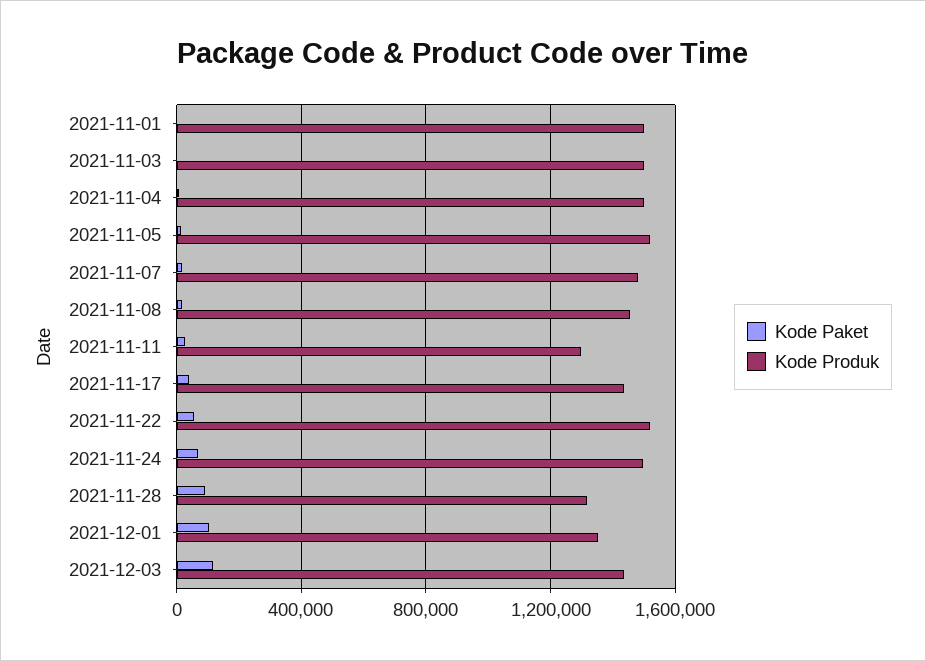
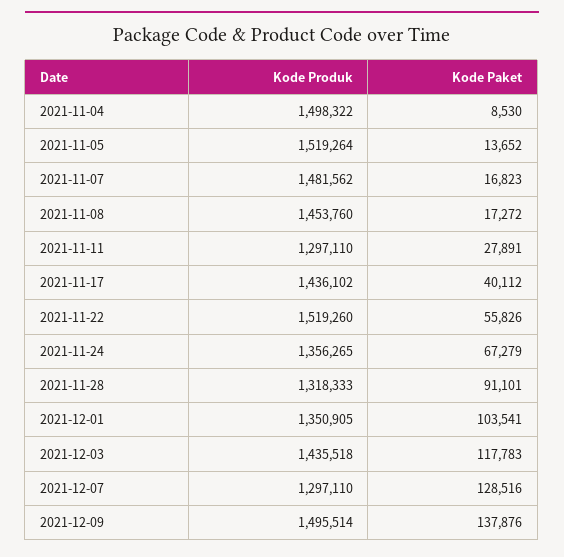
Kode Paket, 2021-11-01: 0 -> none
Kode Produk, 2021-11-01: 1500000 -> none
Kode Paket, 2021-11-03: 0 -> none
Kode Produk, 2021-11-03: 1500000 -> none
Kode Produk, 2021-11-24: 1500000 -> 1356265
Kode Produk, 2021-12-07: none -> 1297110
Kode Paket, 2021-12-07: none -> 128516
Kode Produk, 2021-12-09: none -> 1495514
Kode Paket, 2021-12-09: none -> 137876

